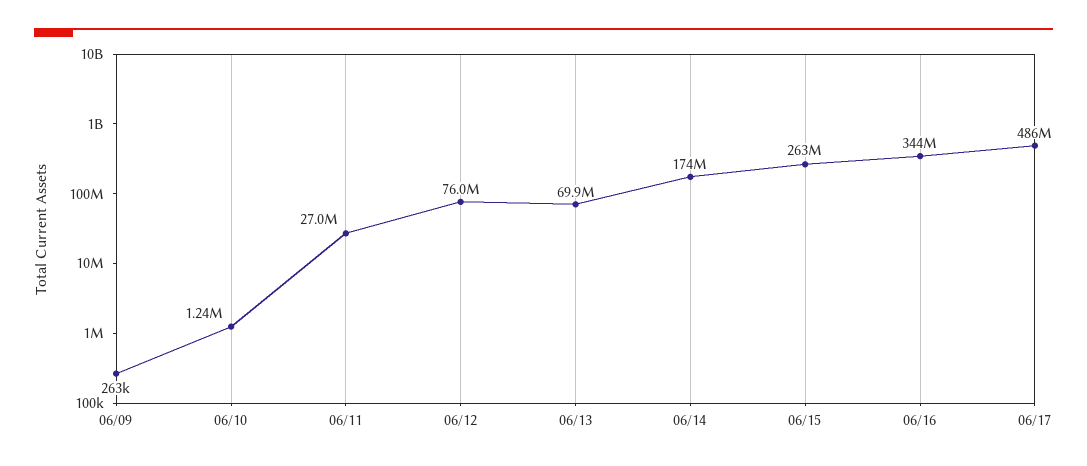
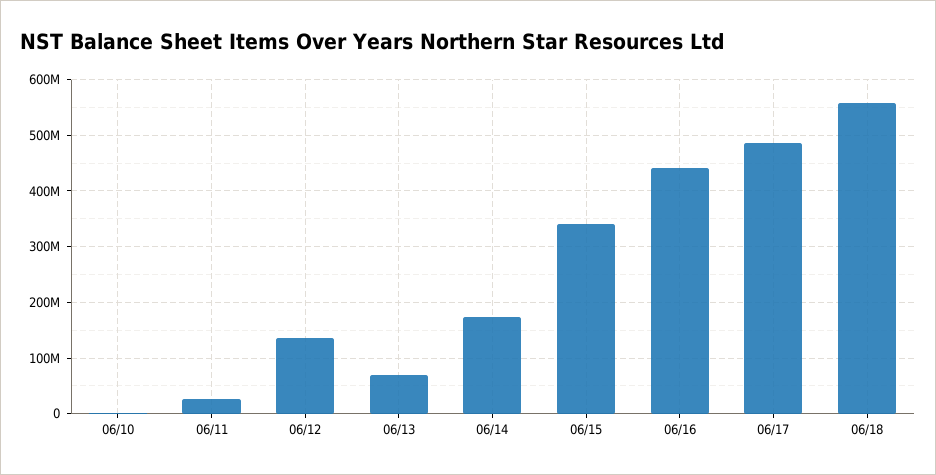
06/09: 263000 -> none
06/12: 76000000 -> 140000000
06/15: 263000000 -> 340000000
06/16: 344000000 -> 440000000
06/18: none -> 560000000

